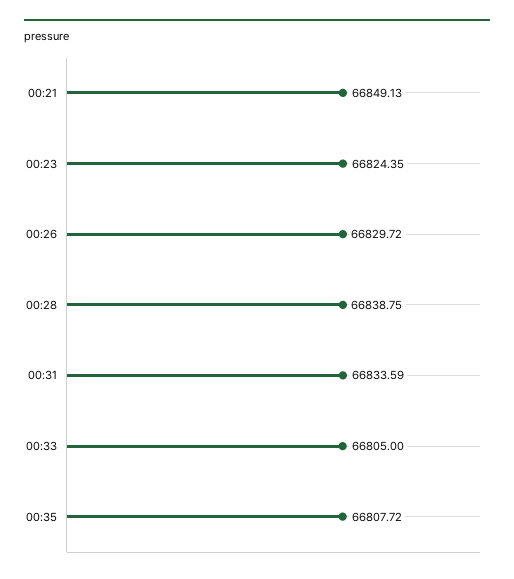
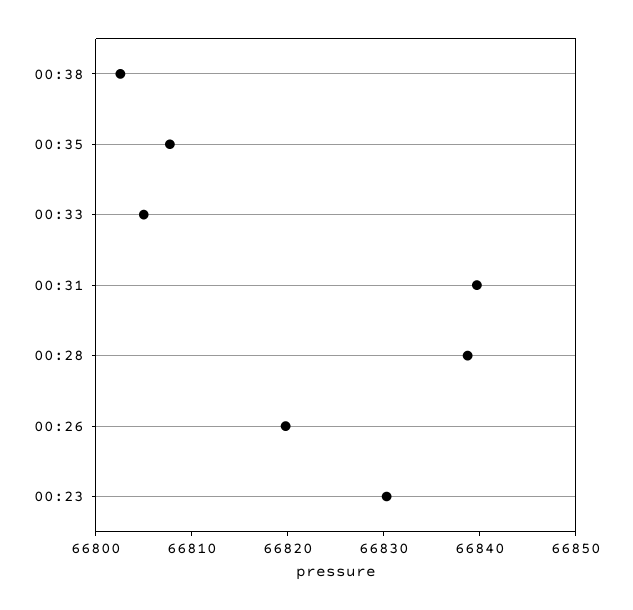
00:21: 66849.13 -> none
00:23: 66824.35 -> 66830
00:26: 66829.72 -> 66820
00:31: 66833.59 -> 66840
00:38: none -> 66802

